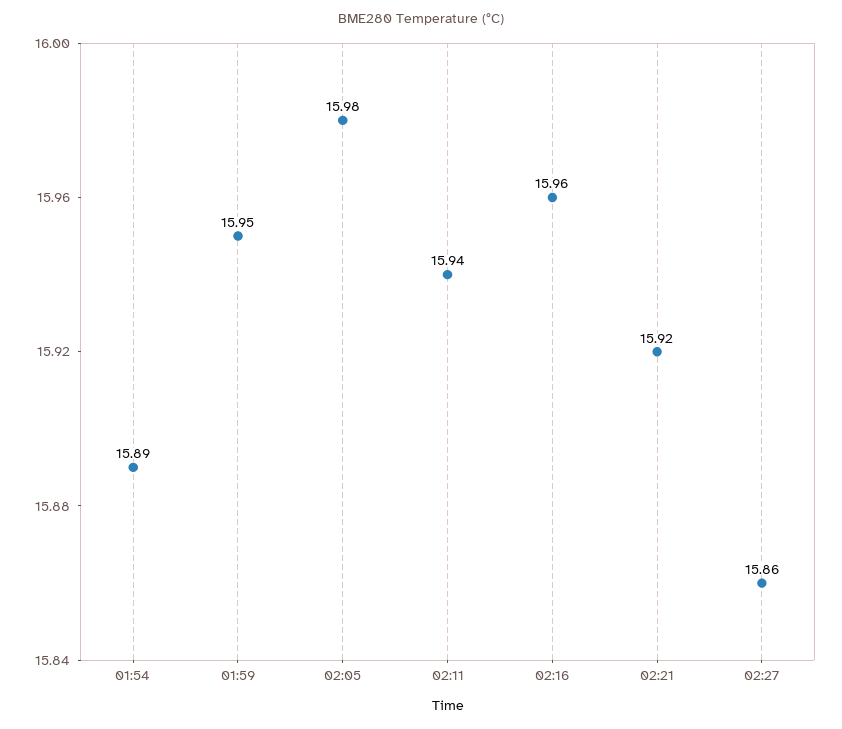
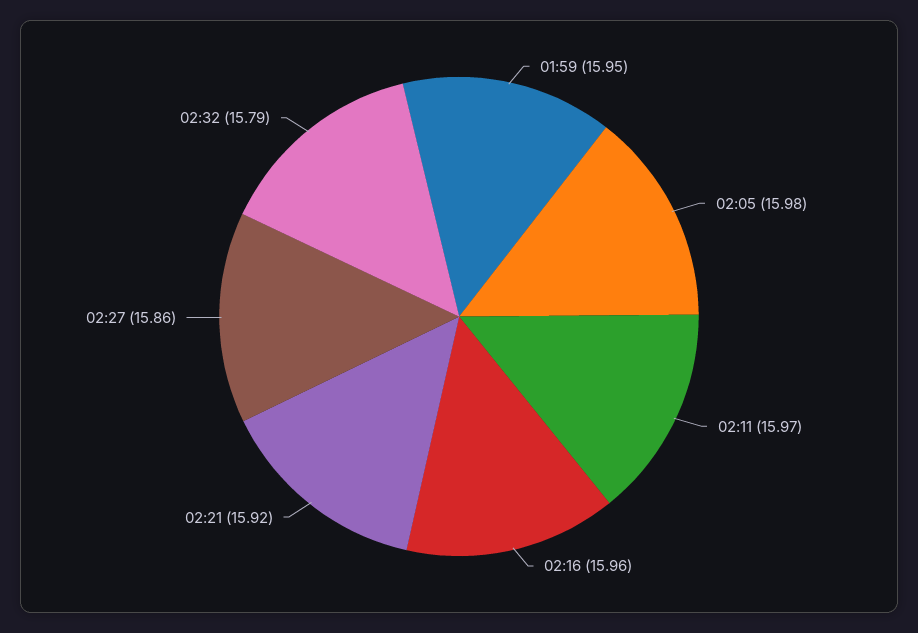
01:54: 15.89 -> none
02:11: 15.94 -> 15.97
02:32: none -> 15.79

